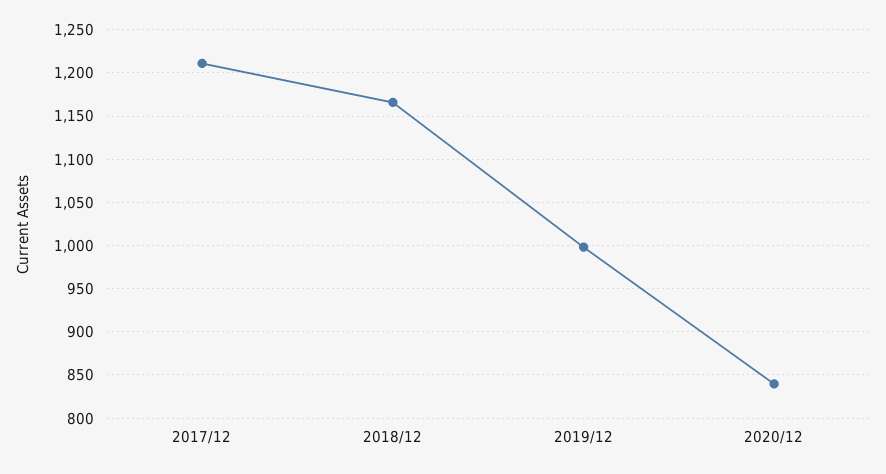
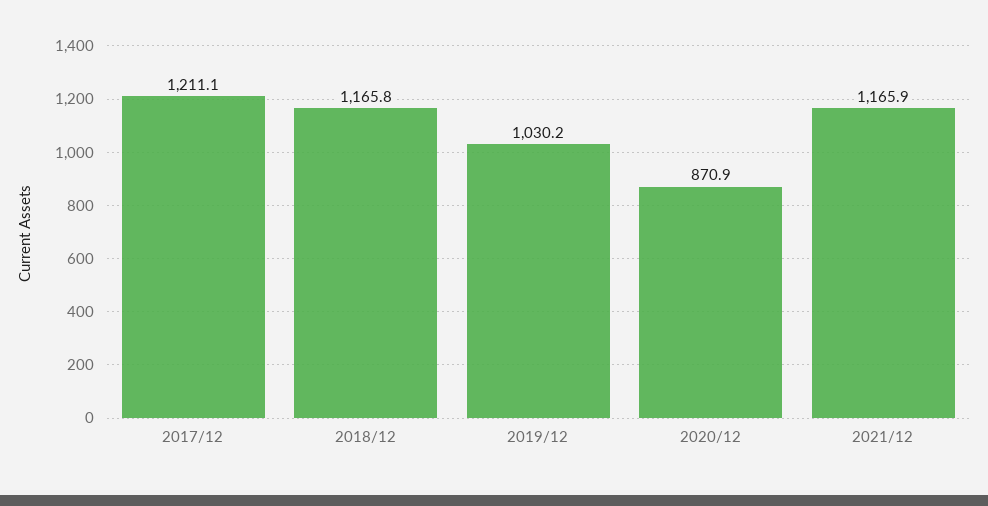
2019/12: 1000 -> 1030.2
2020/12: 840 -> 870.9
2021/12: none -> 1165.9

